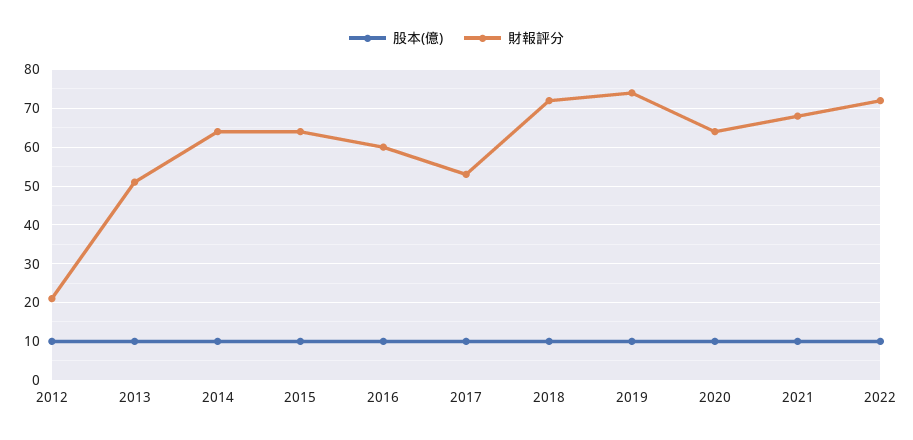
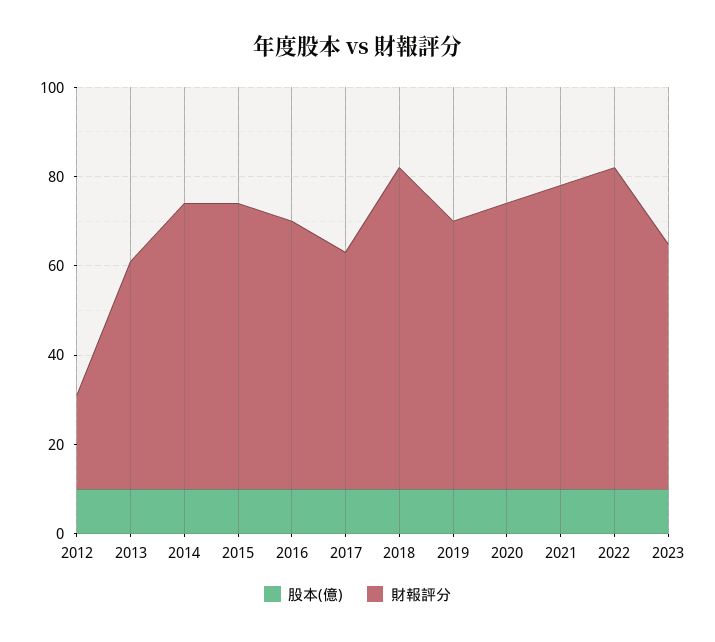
財報評分, 2019: 74 -> 60
股本(億), 2023: none -> 10
財報評分, 2023: none -> 55

